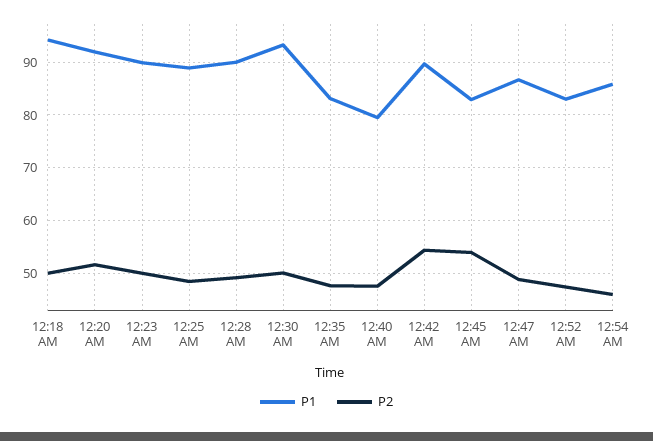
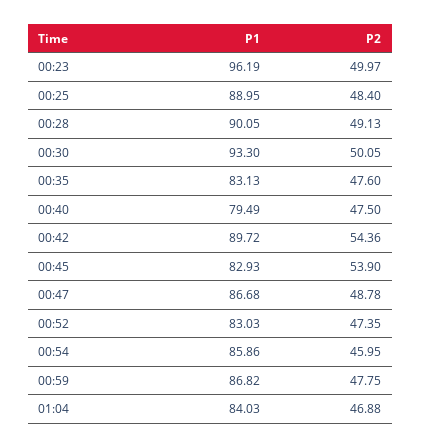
P1, 12:18 AM: 94 -> none
P2, 12:18 AM: 50 -> none
P1, 12:20 AM: 92 -> none
P2, 12:20 AM: 52 -> none
P1, 12:23 AM: 90 -> 96.19
P1, 00:59: none -> 86.82
P2, 00:59: none -> 47.75
P1, 01:04: none -> 84.03
P2, 01:04: none -> 46.88

